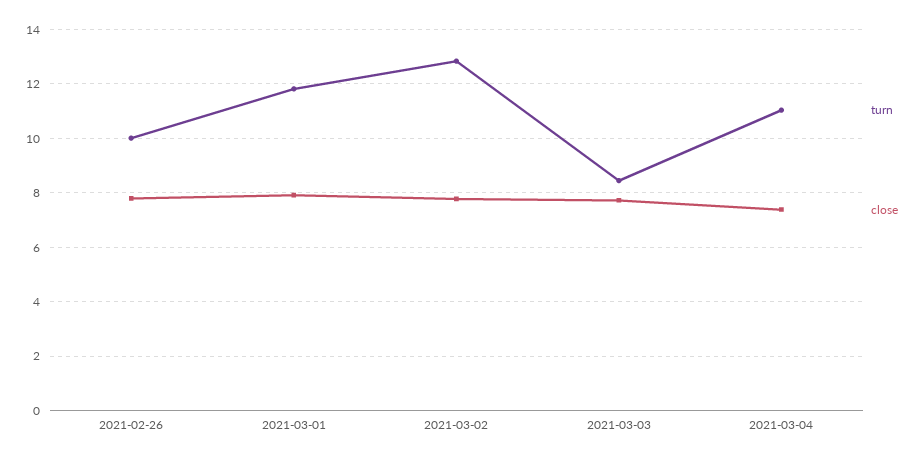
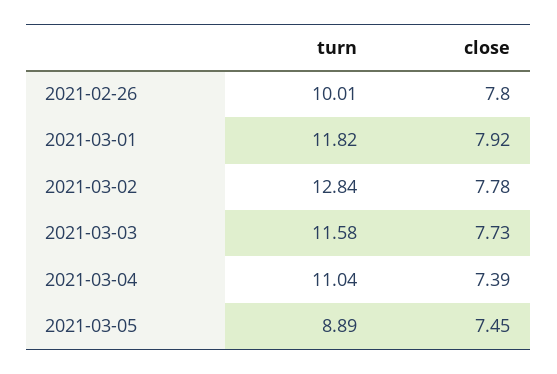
turn, 2021-03-03: 8.5 -> 11.58
turn, 2021-03-05: none -> 8.89
close, 2021-03-05: none -> 7.45

